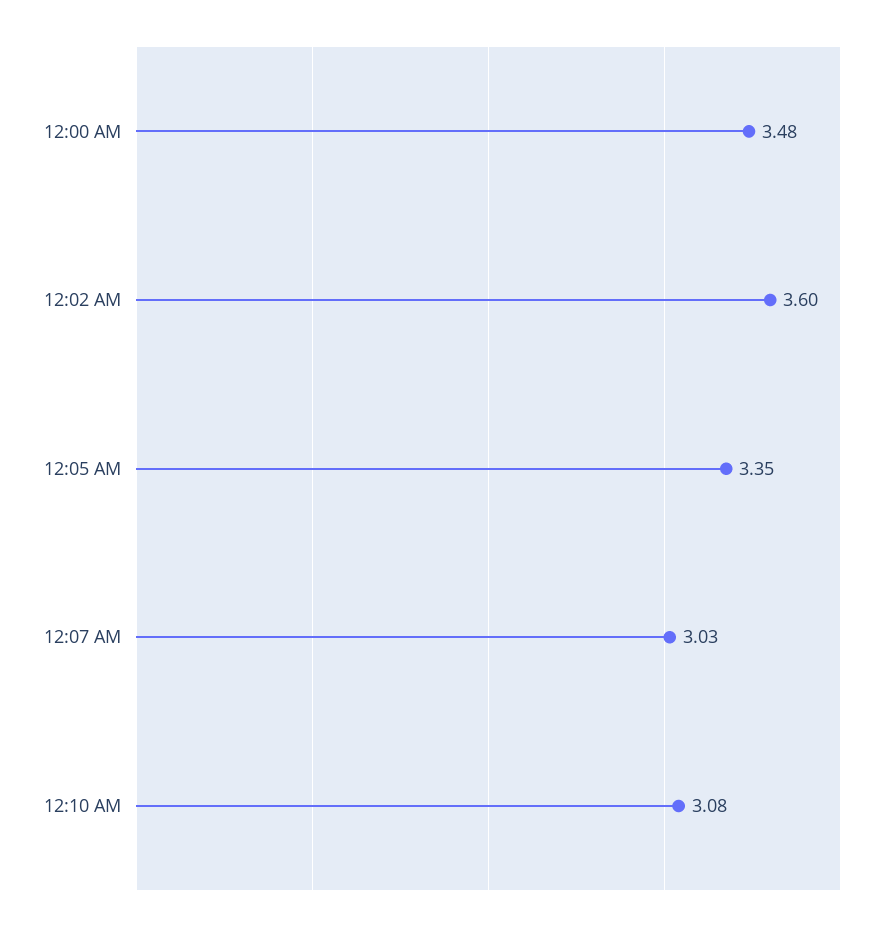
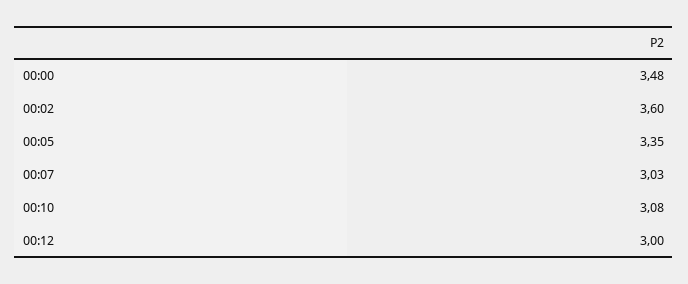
00:12: none -> 3

